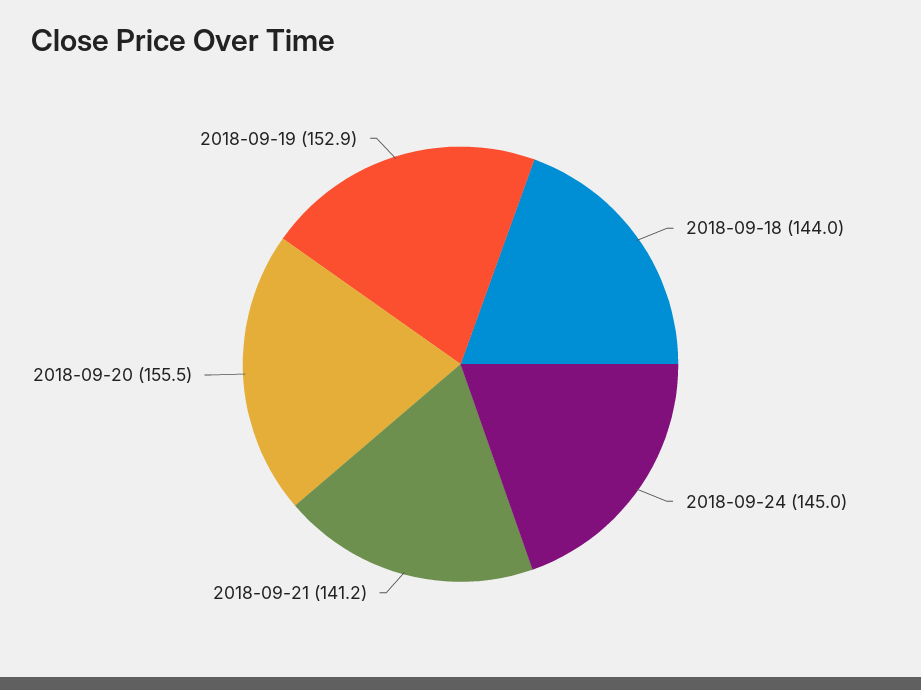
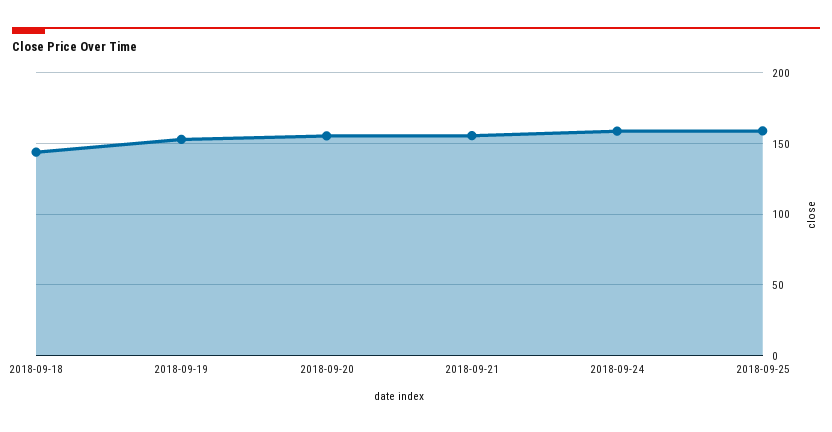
2018-09-24: 145 -> 160
2018-09-21: 141.2 -> 155
2018-09-25: none -> 160

